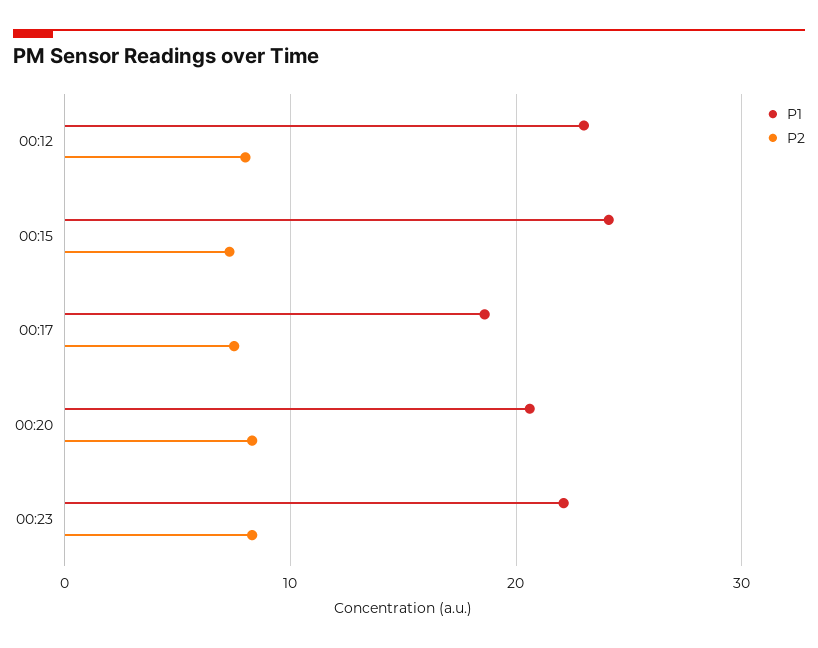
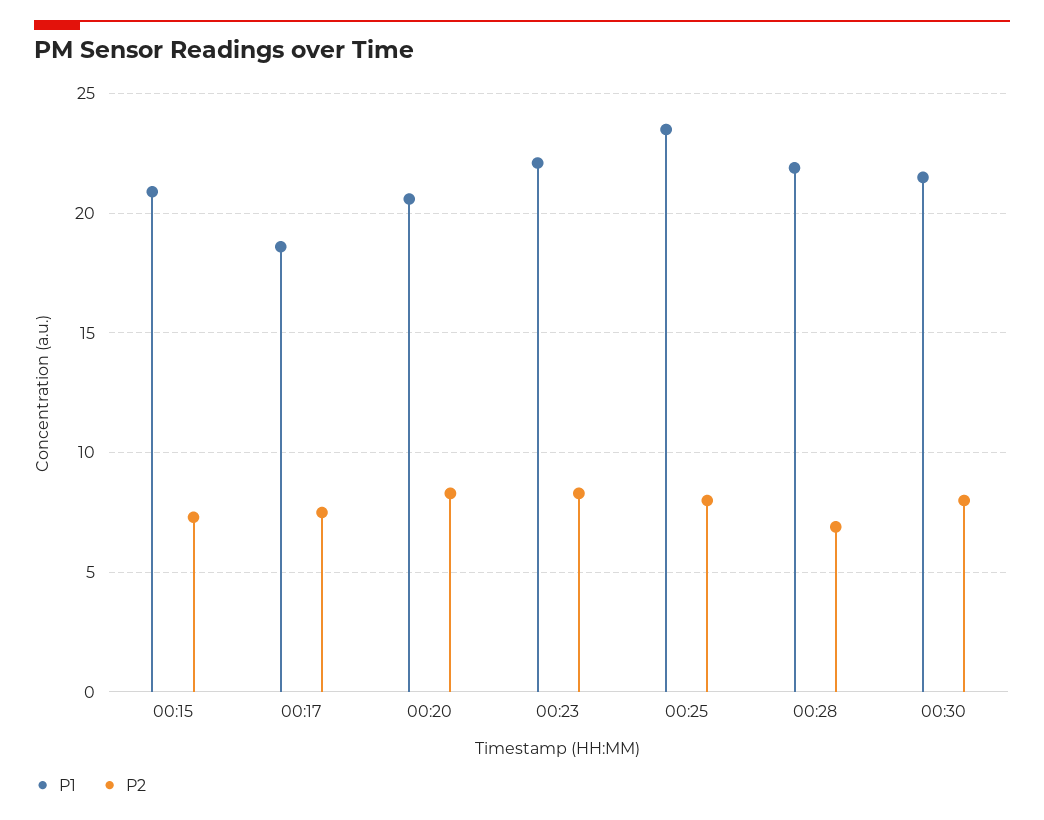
P1, 00:12: 23 -> none
P2, 00:12: 8 -> none
P1, 00:15: 24 -> 21
P1, 00:25: none -> 23.5
P2, 00:25: none -> 8
P1, 00:28: none -> 22
P2, 00:28: none -> 7
P1, 00:30: none -> 21.5
P2, 00:30: none -> 8

